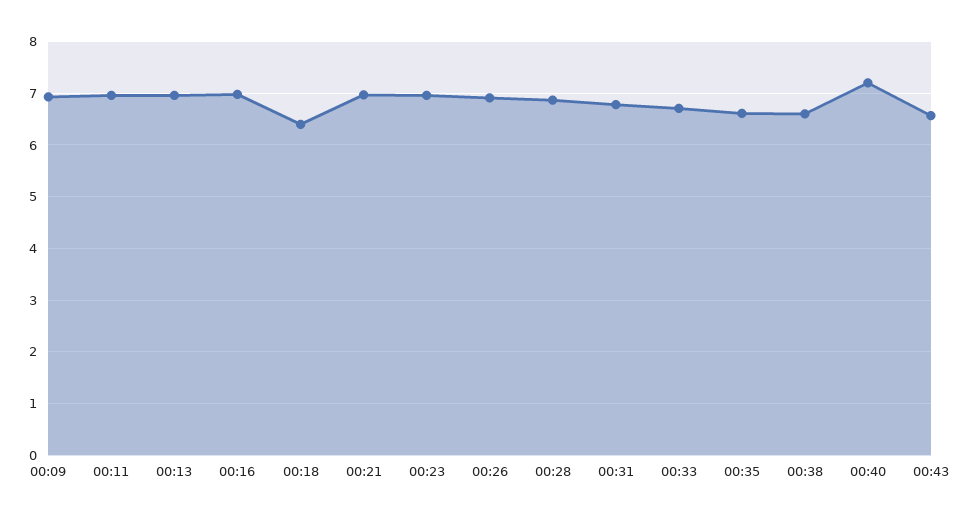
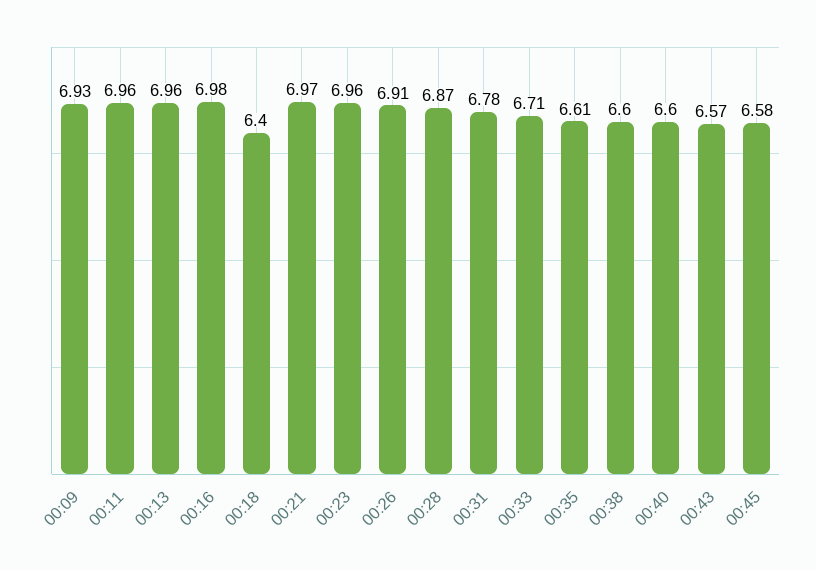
00:40: 7.2 -> 6.6
00:45: none -> 6.58

